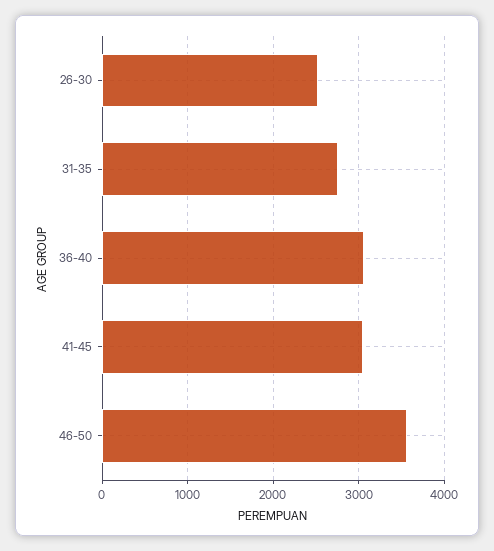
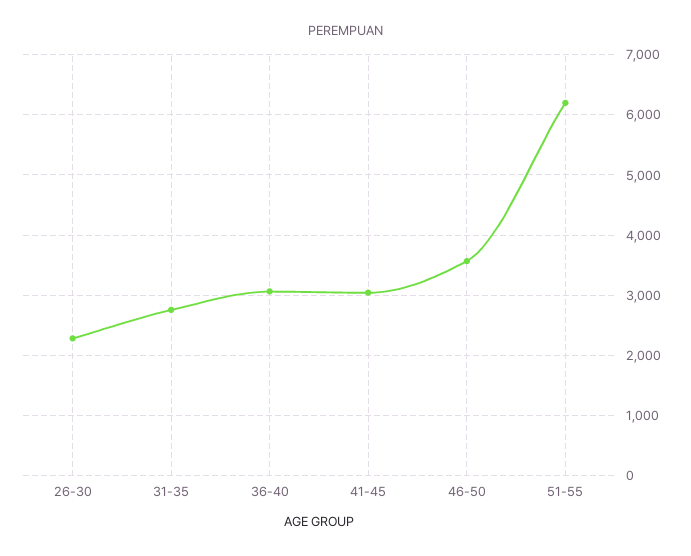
26-30: 2500 -> 2300
51-55: none -> 6200

